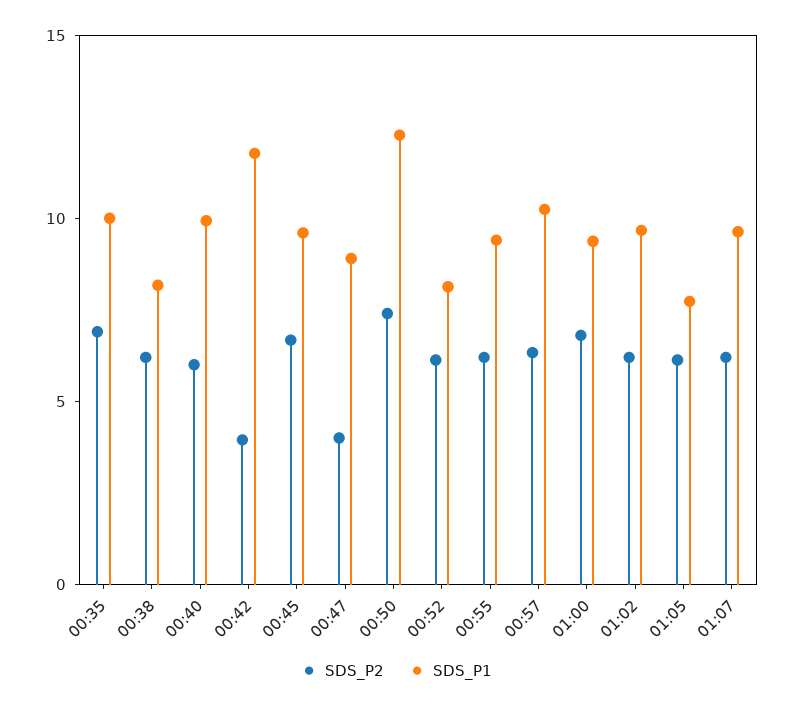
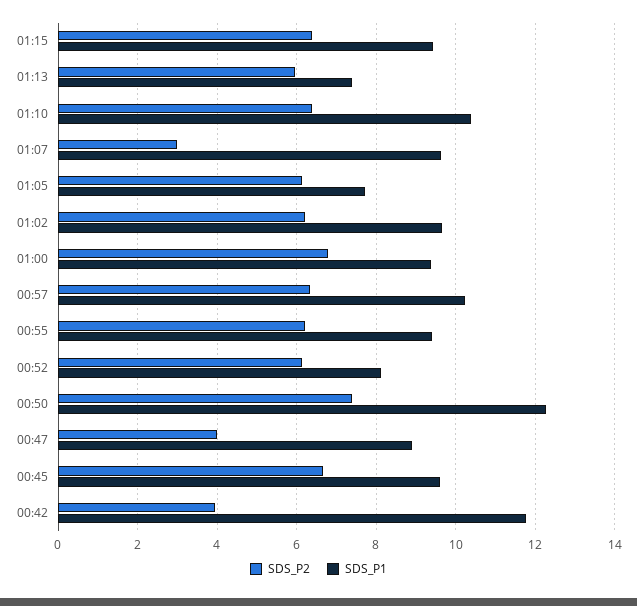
SDS_P2, 00:35: 7 -> none
SDS_P1, 00:35: 10 -> none
SDS_P2, 00:38: 6 -> none
SDS_P1, 00:38: 8 -> none
SDS_P2, 00:40: 6 -> none
SDS_P1, 00:40: 10 -> none
SDS_P2, 01:07: 6 -> 3
SDS_P2, 01:15: none -> 6.4
SDS_P1, 01:15: none -> 9.4
SDS_P2, 01:13: none -> 6
SDS_P1, 01:13: none -> 7.4
SDS_P2, 01:10: none -> 6.4
SDS_P1, 01:10: none -> 10.4

